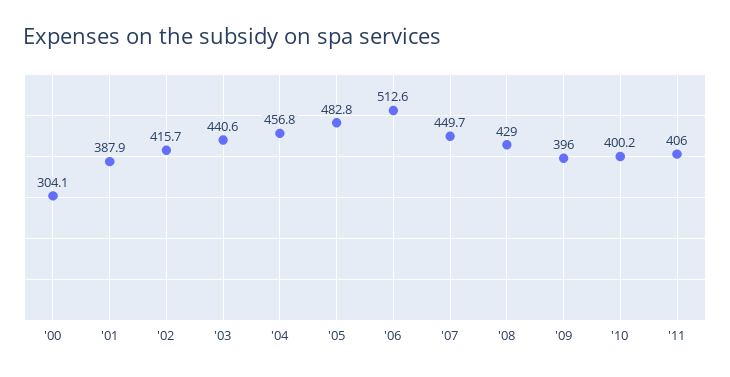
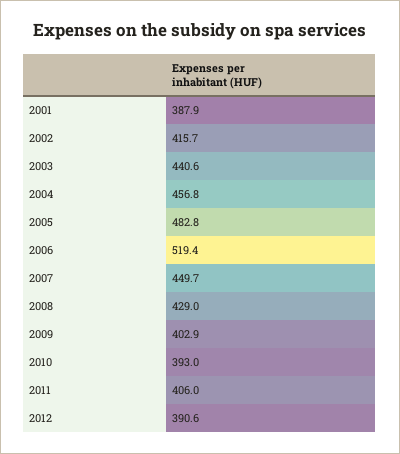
'00: 304.1 -> none
'06: 512.6 -> 519.4
'09: 396 -> 402.9
'10: 400.2 -> 393
2012: none -> 390.6

